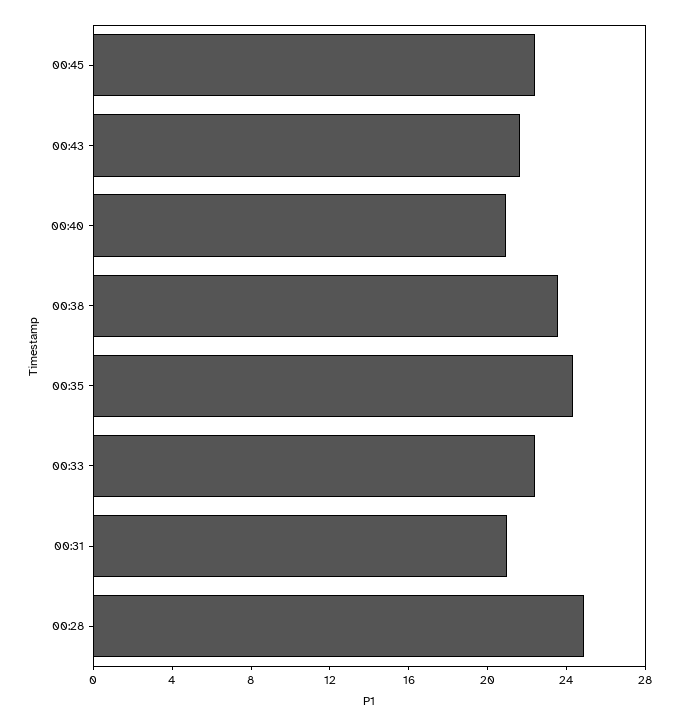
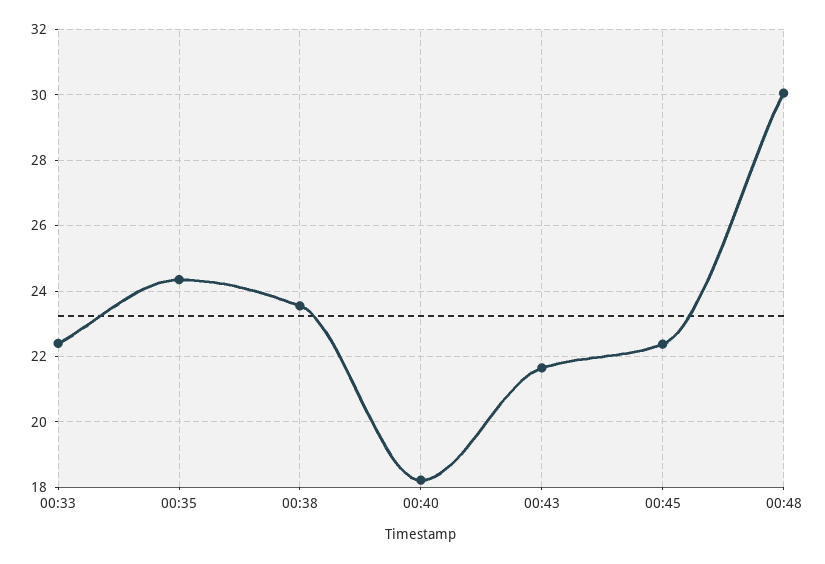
00:40: 21 -> 18.2
00:31: 21 -> none
00:28: 25 -> none
00:48: none -> 30

